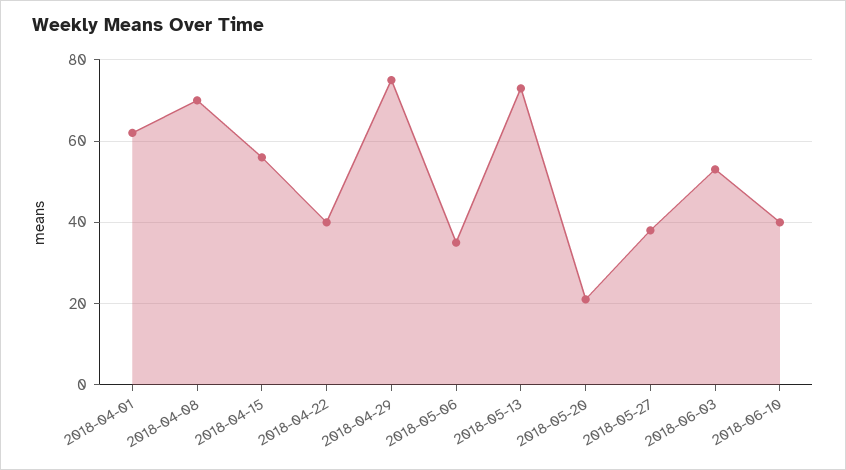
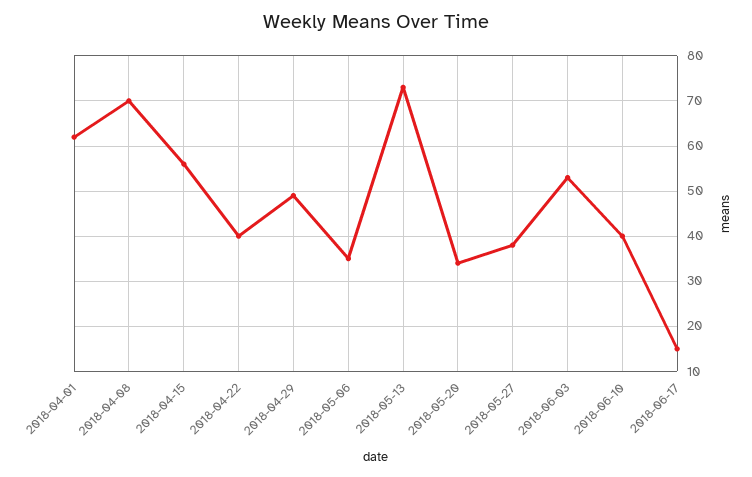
2018-04-29: 75 -> 50
2018-05-20: 20 -> 35
2018-06-17: none -> 15

